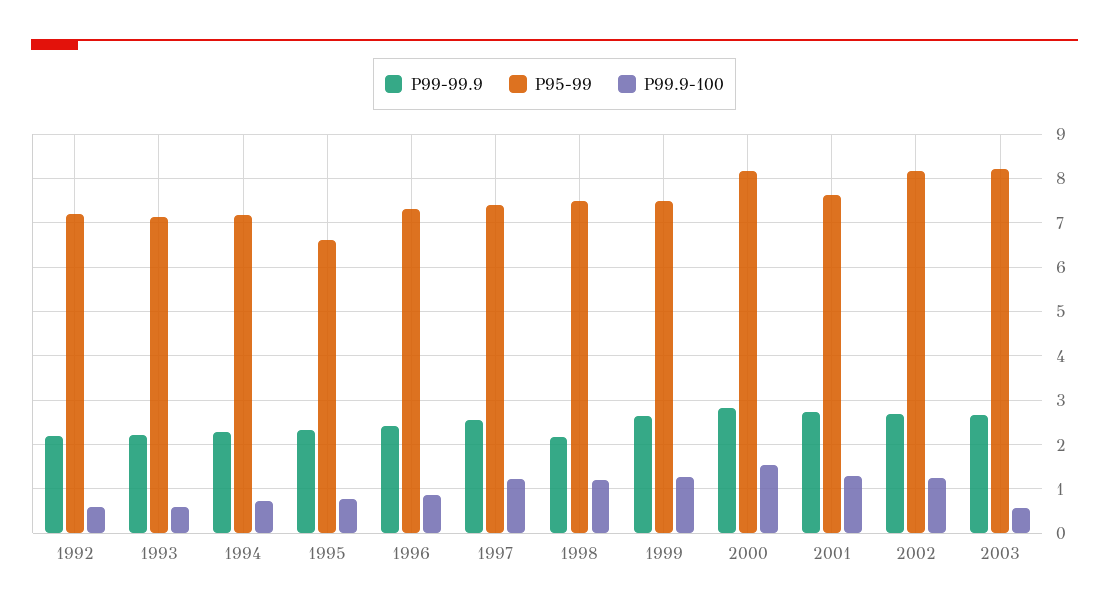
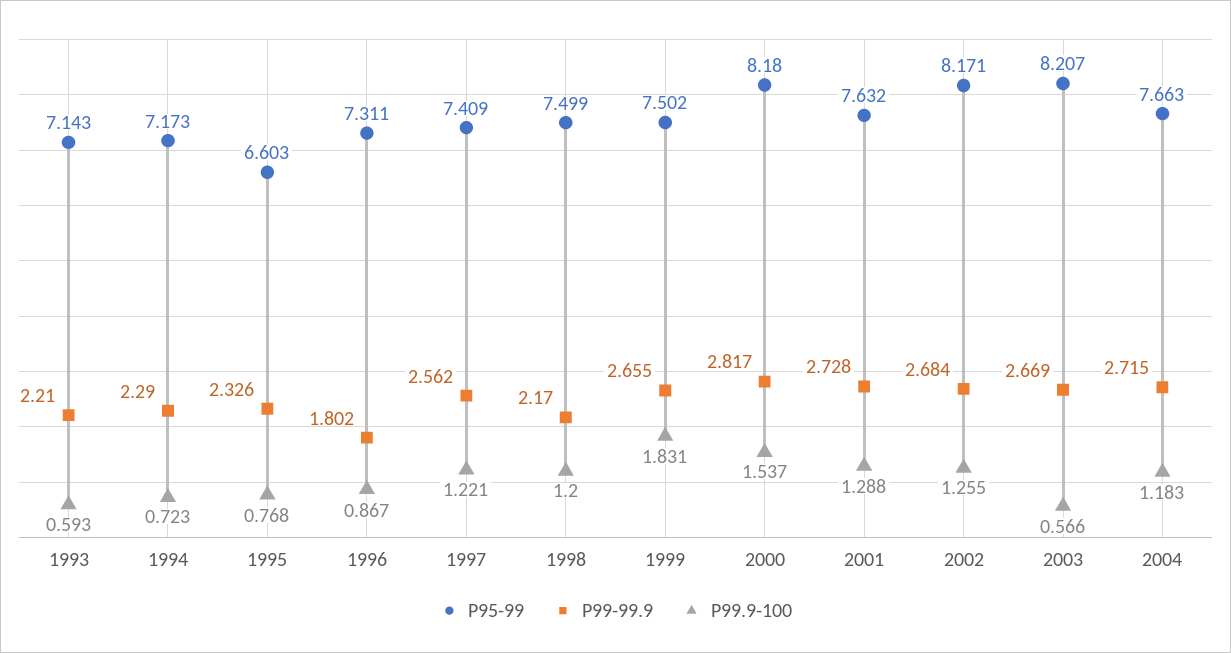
P99-99.9, 1992: 2.2 -> none
P95-99, 1992: 7.2 -> none
P99.9-100, 1992: 0.6 -> none
P99-99.9, 1996: 2.4 -> 1.802
P99.9-100, 1999: 1.2 -> 1.831
P95-99, 2004: none -> 7.663
P99-99.9, 2004: none -> 2.715
P99.9-100, 2004: none -> 1.183

